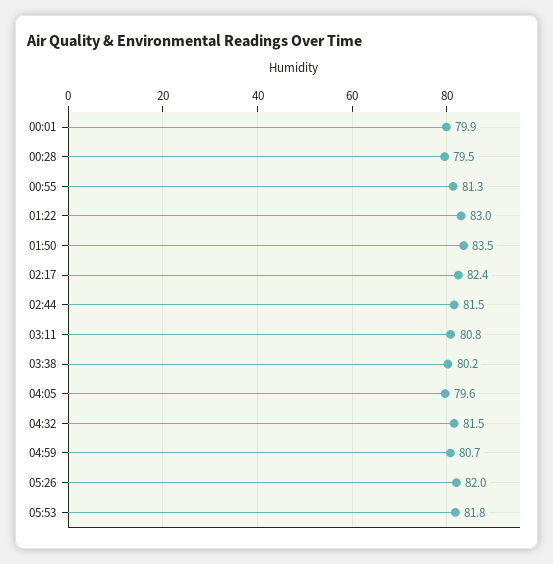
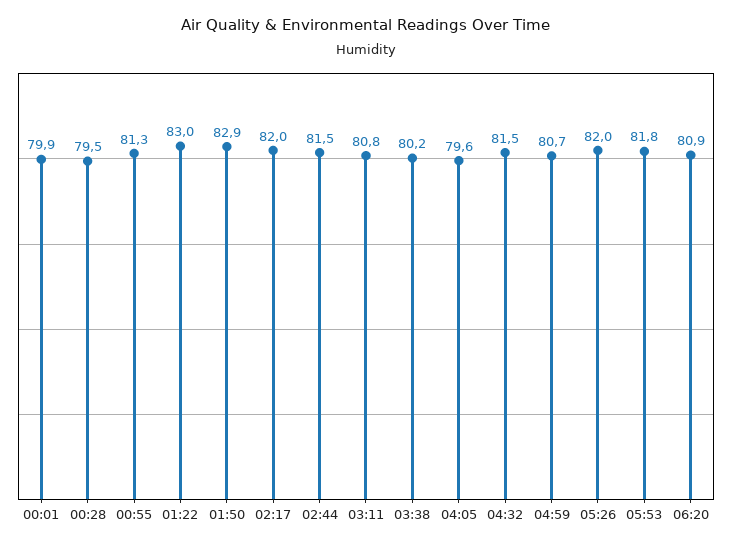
01:50: 83.5 -> 82.9
02:17: 82.4 -> 82
06:20: none -> 80.9

